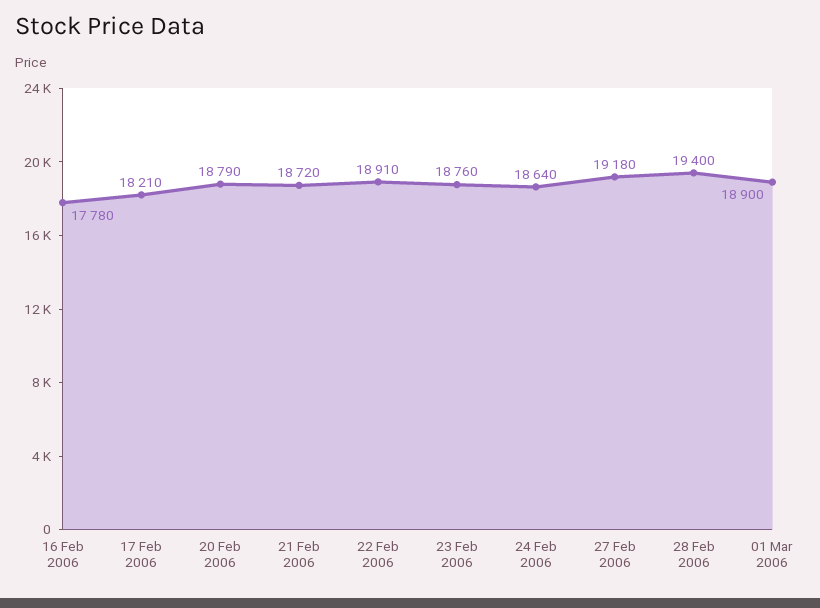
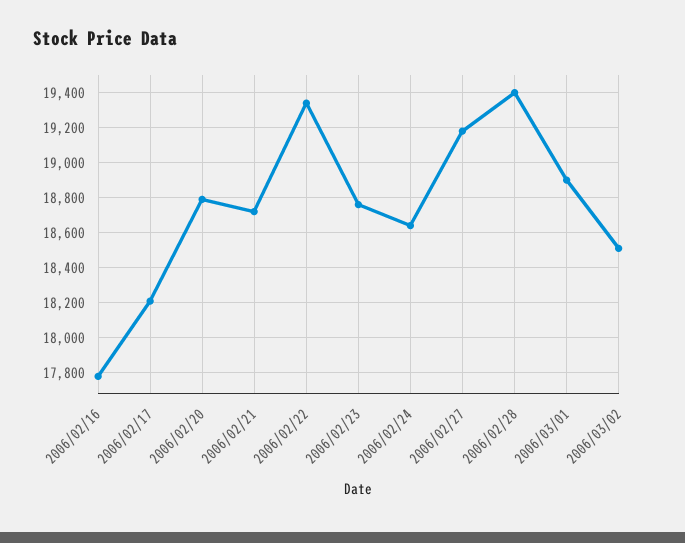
22 Feb 2006: 18910 -> 19350
2006/03/02: none -> 18500

